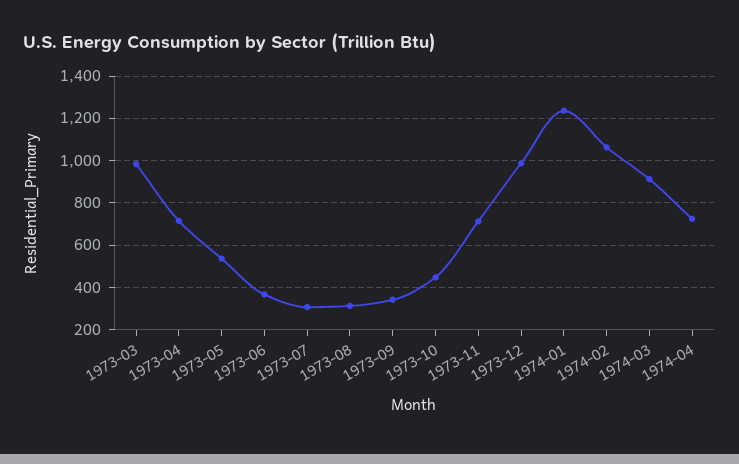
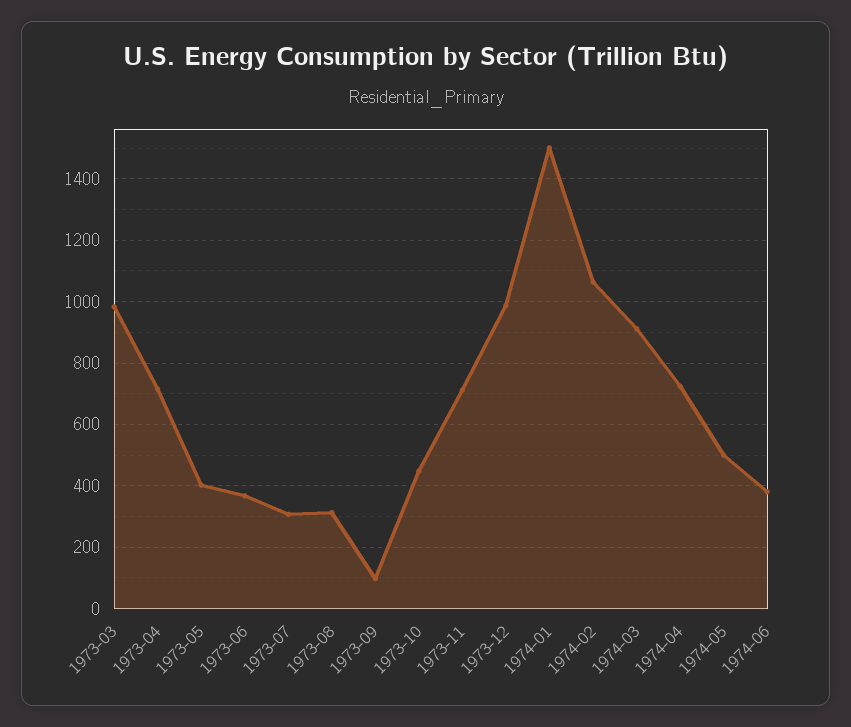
1973-05: 550 -> 400
1973-09: 350 -> 100
1974-01: 1250 -> 1500
1974-05: none -> 500
1974-06: none -> 380

